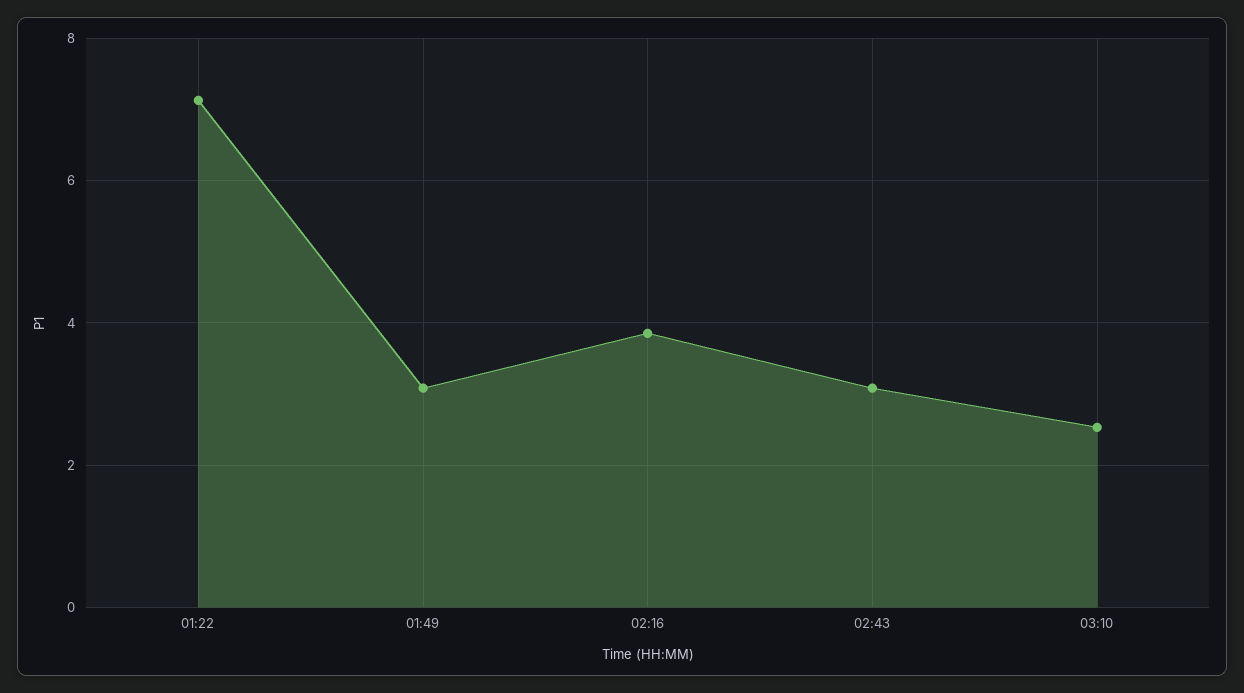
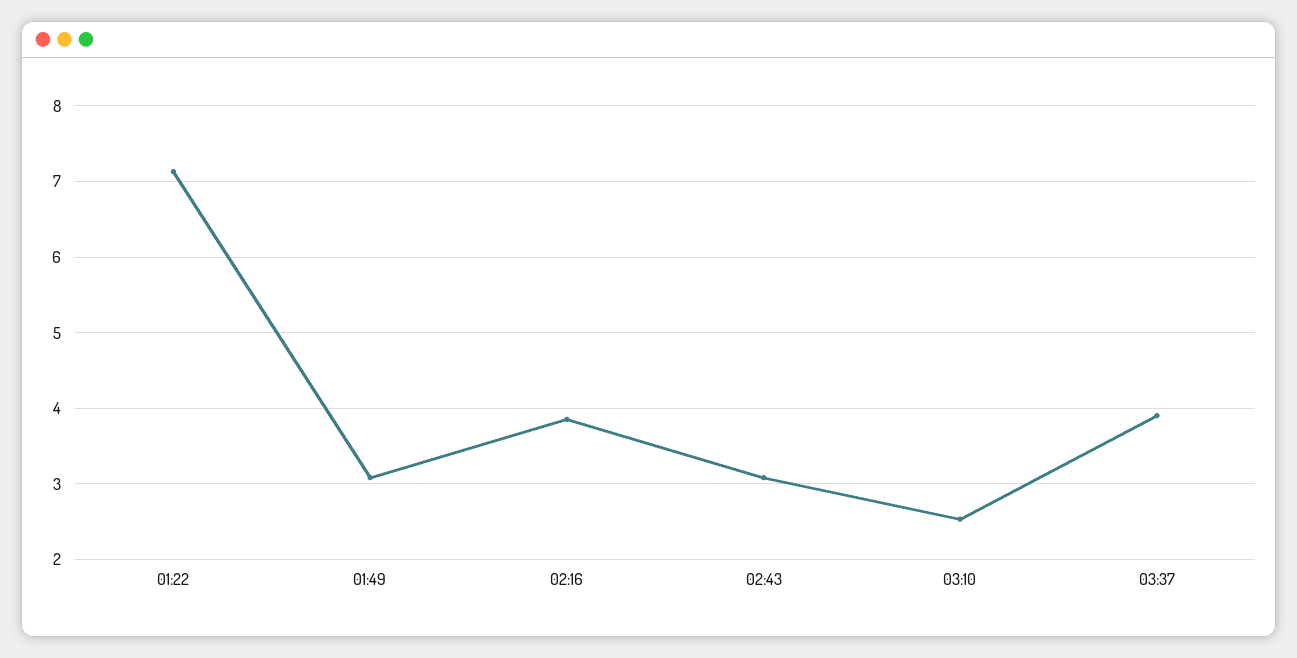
03:37: none -> 3.9

